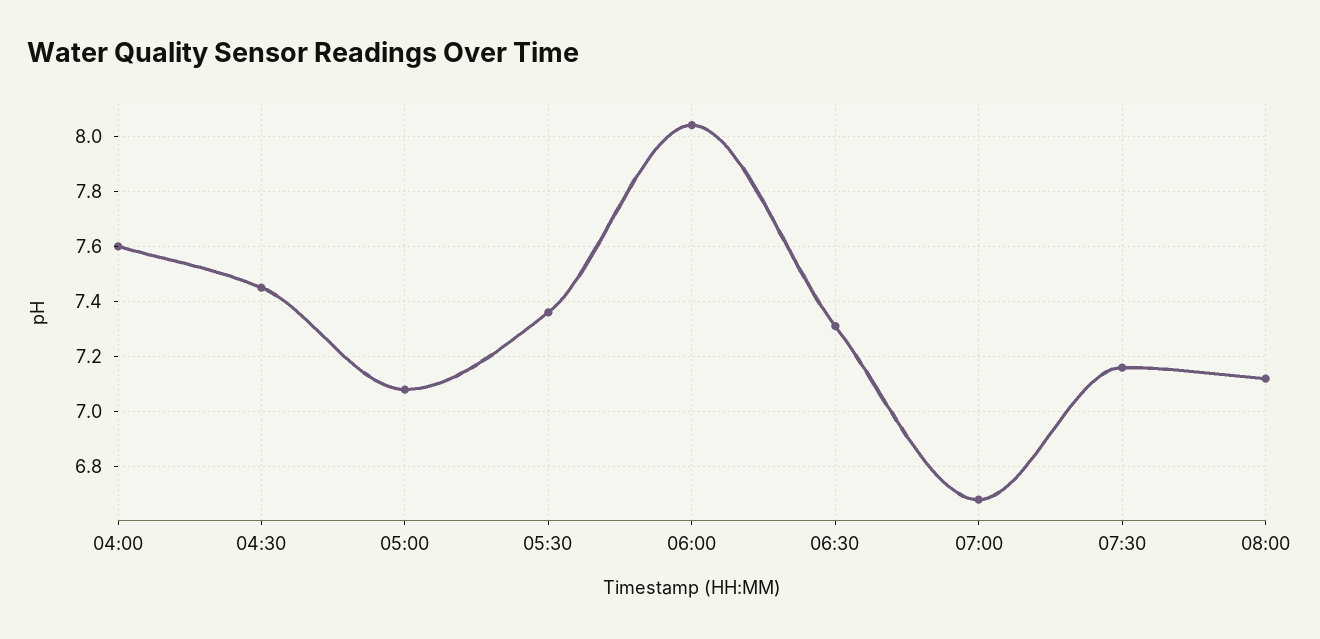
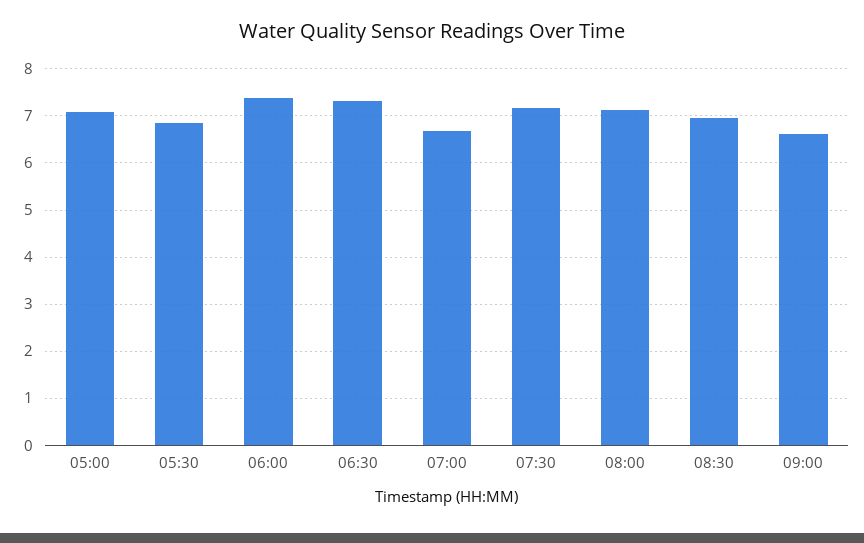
04:00: 7.6 -> none
04:30: 7.45 -> none
05:30: 7.35 -> 6.8
06:00: 8.05 -> 7.4
08:30: none -> 7
09:00: none -> 6.6

